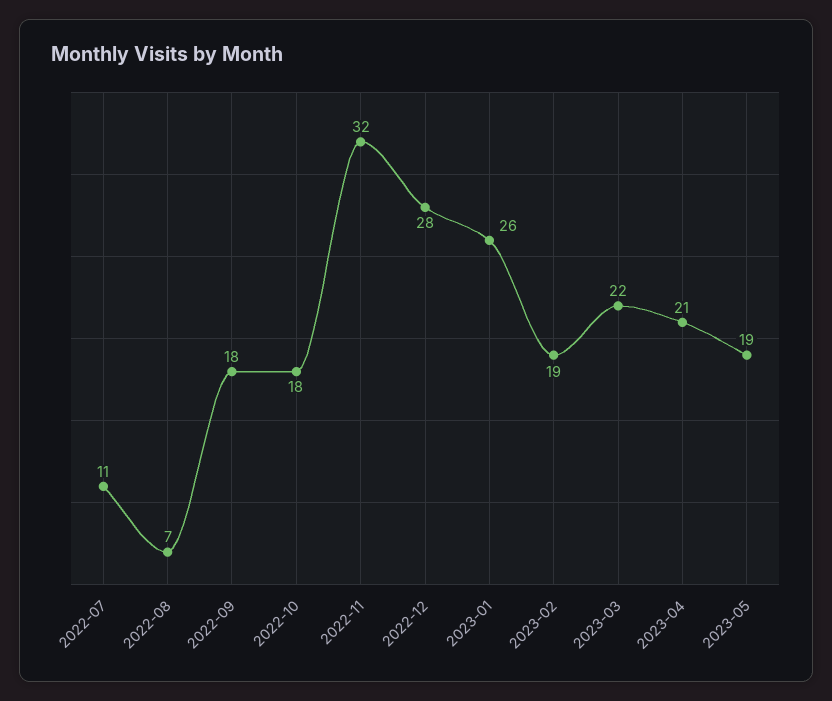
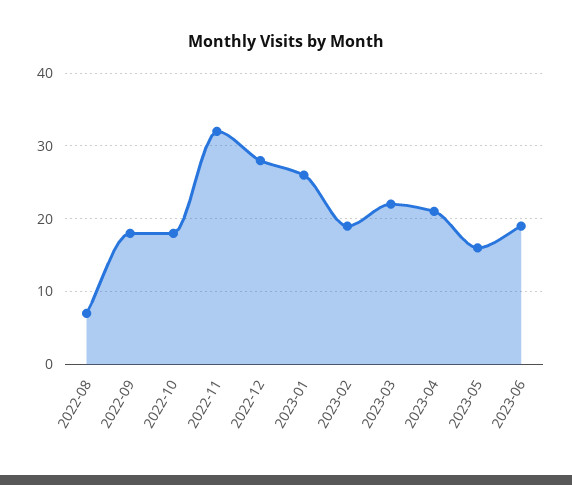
2022-07: 11 -> none
2023-05: 19 -> 16
2023-06: none -> 19

